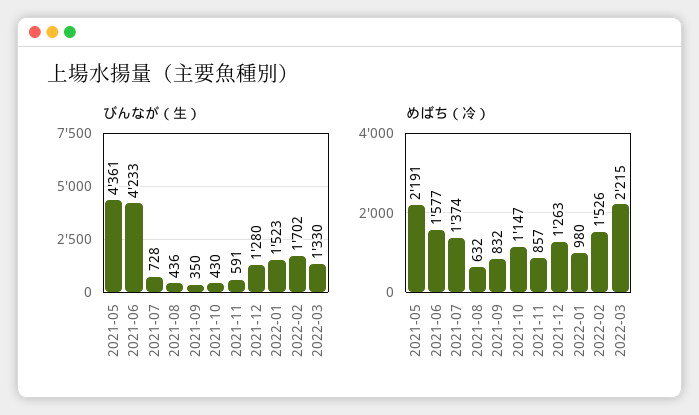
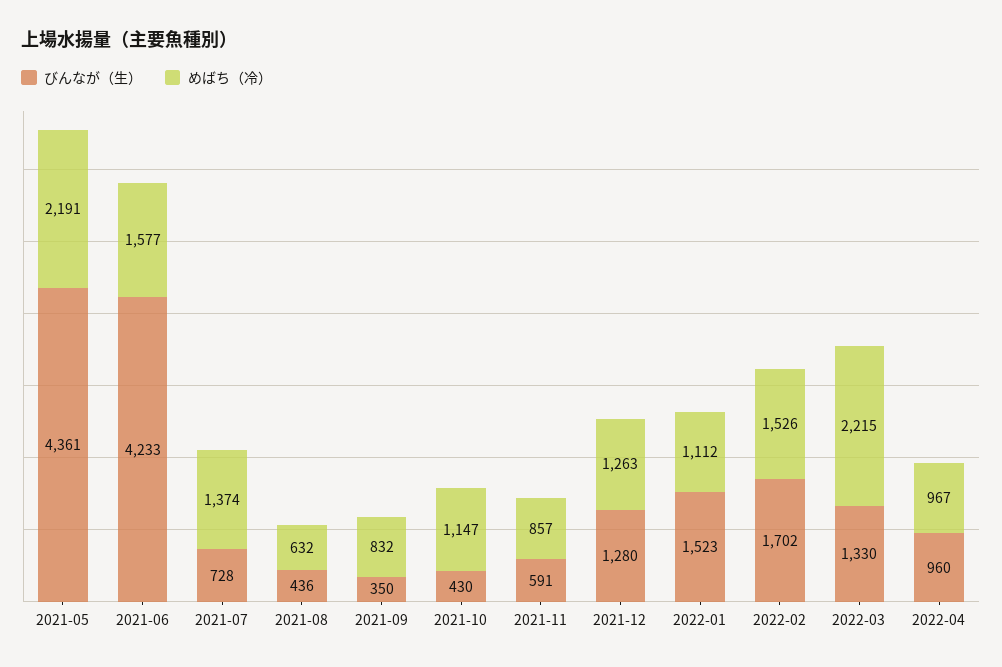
めばち（冷）, 2022-01: 980 -> 1112
びんなが（生）, 2022-04: none -> 960
めばち（冷）, 2022-04: none -> 967

